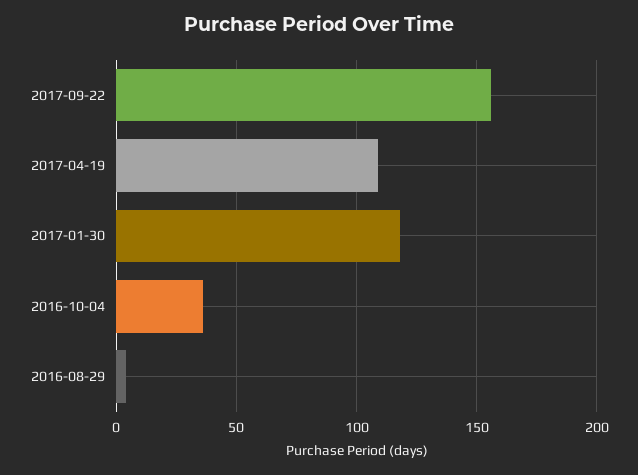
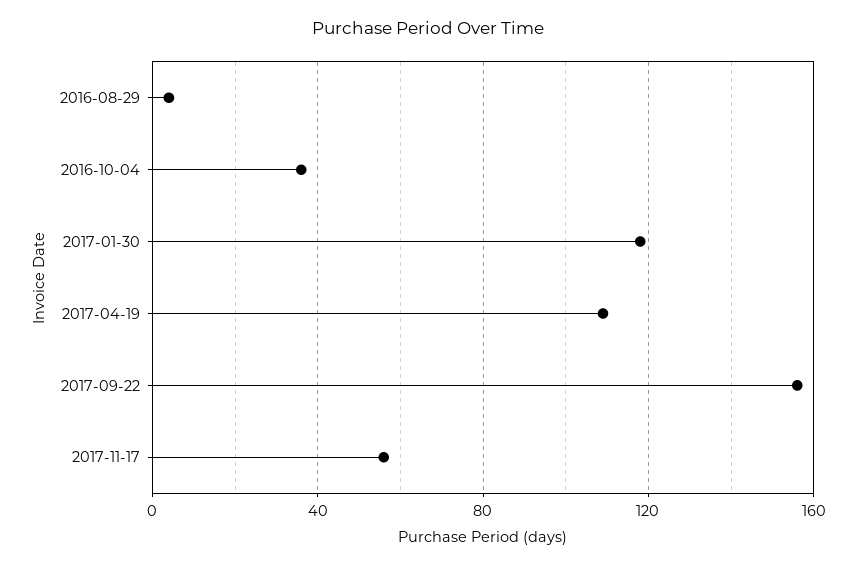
2017-11-17: none -> 55

